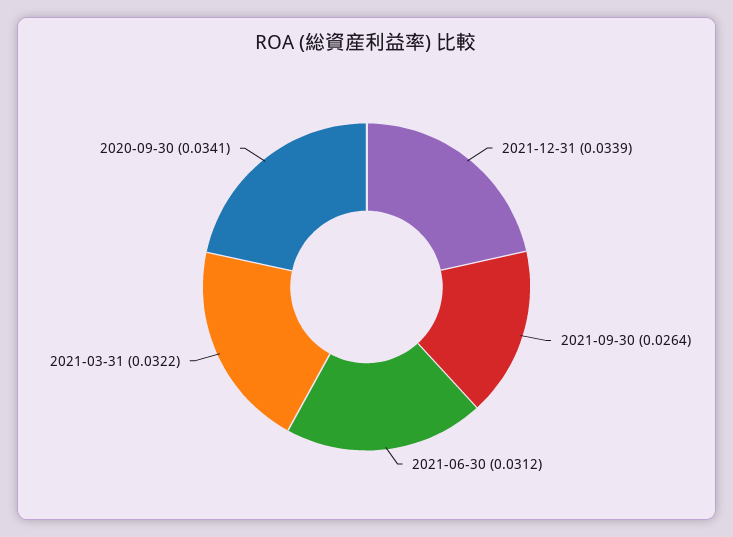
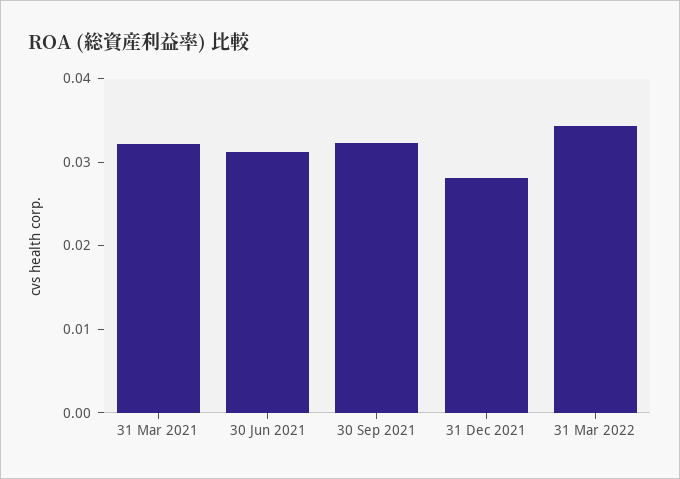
2021-12-31: 0.0339 -> 0.028
2021-09-30: 0.0264 -> 0.032
2020-09-30: 0.0341 -> none
31 Mar 2022: none -> 0.034

